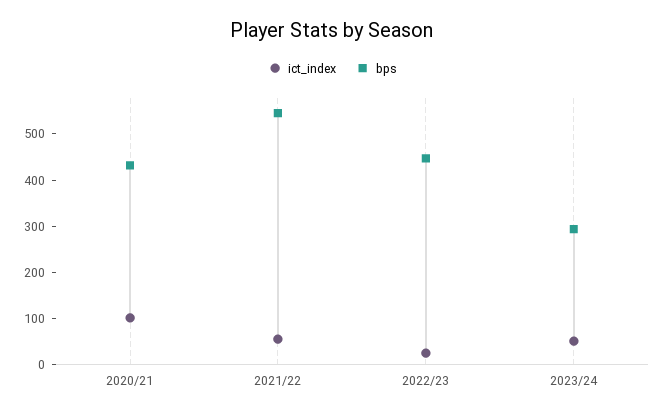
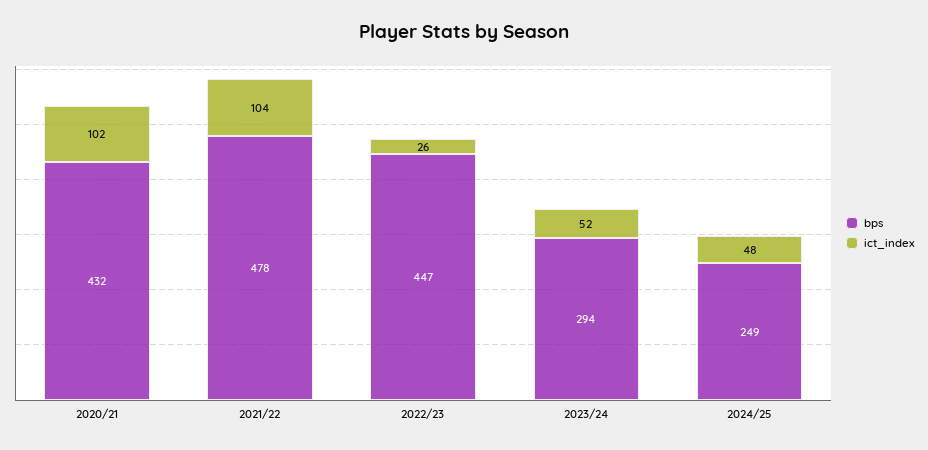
ict_index, 2021/22: 60 -> 104
bps, 2021/22: 540 -> 478
bps, 2024/25: none -> 249
ict_index, 2024/25: none -> 48

